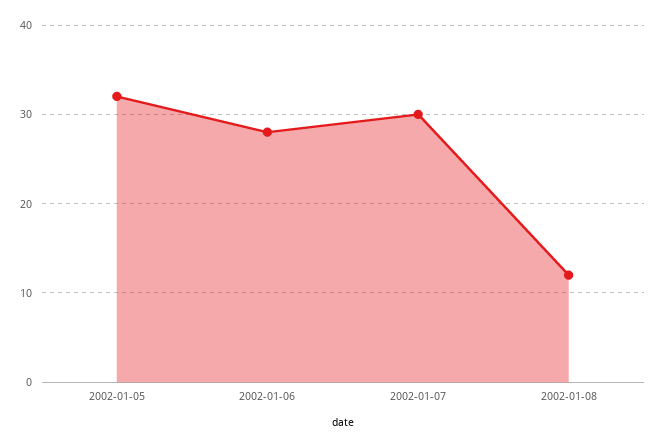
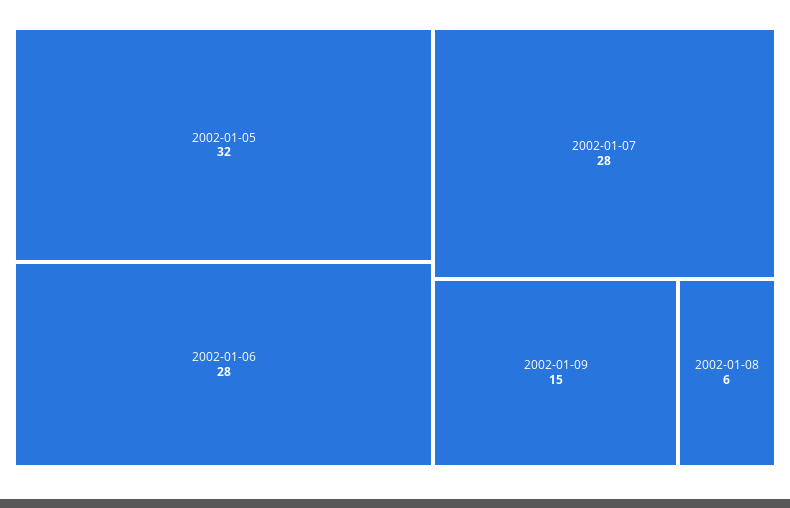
2002-01-07: 30 -> 28
2002-01-08: 12 -> 6
2002-01-09: none -> 15

